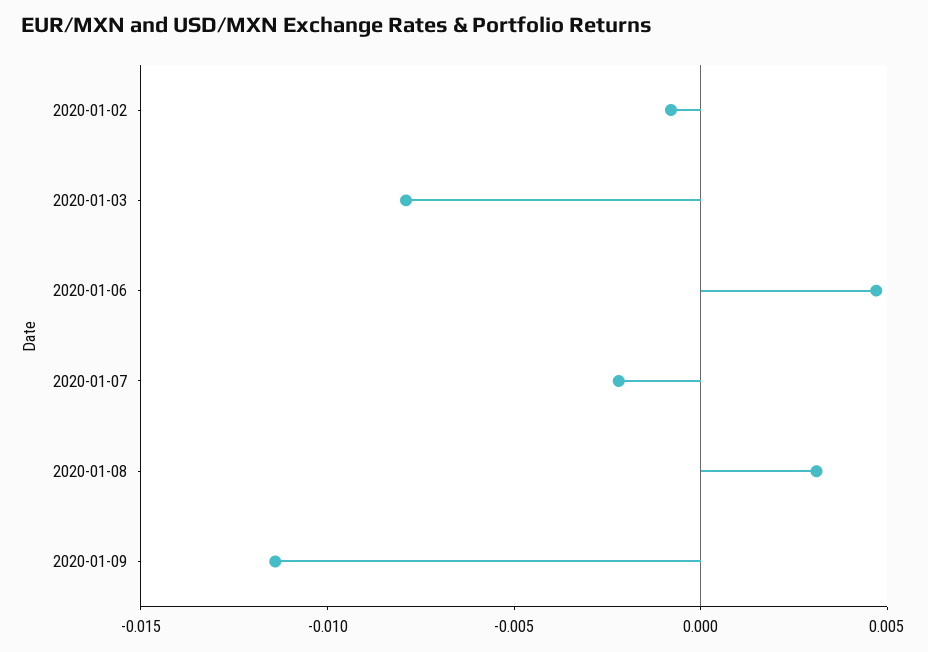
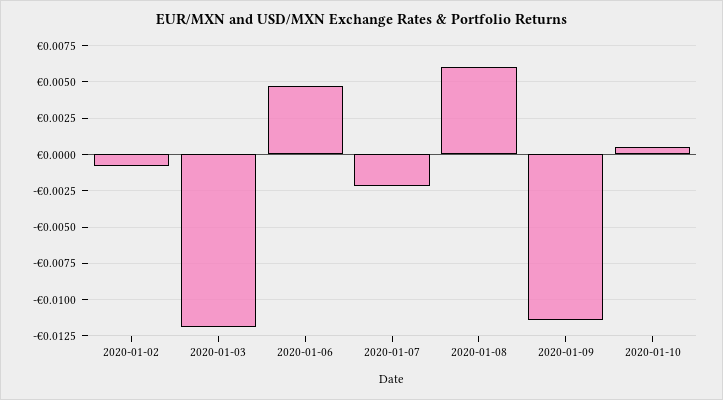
2020-01-03: -0.008 -> -0.012
2020-01-08: 0.003 -> 0.006
2020-01-10: none -> 0.0005

